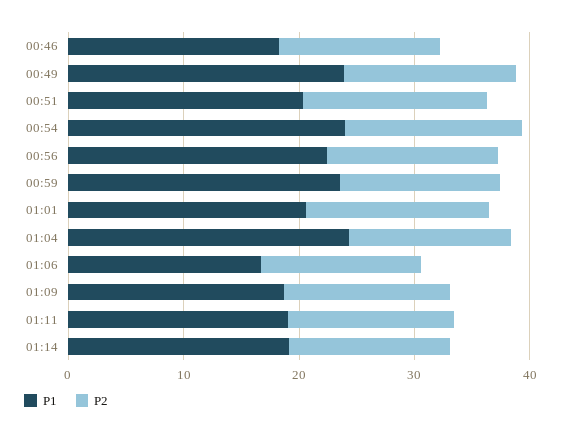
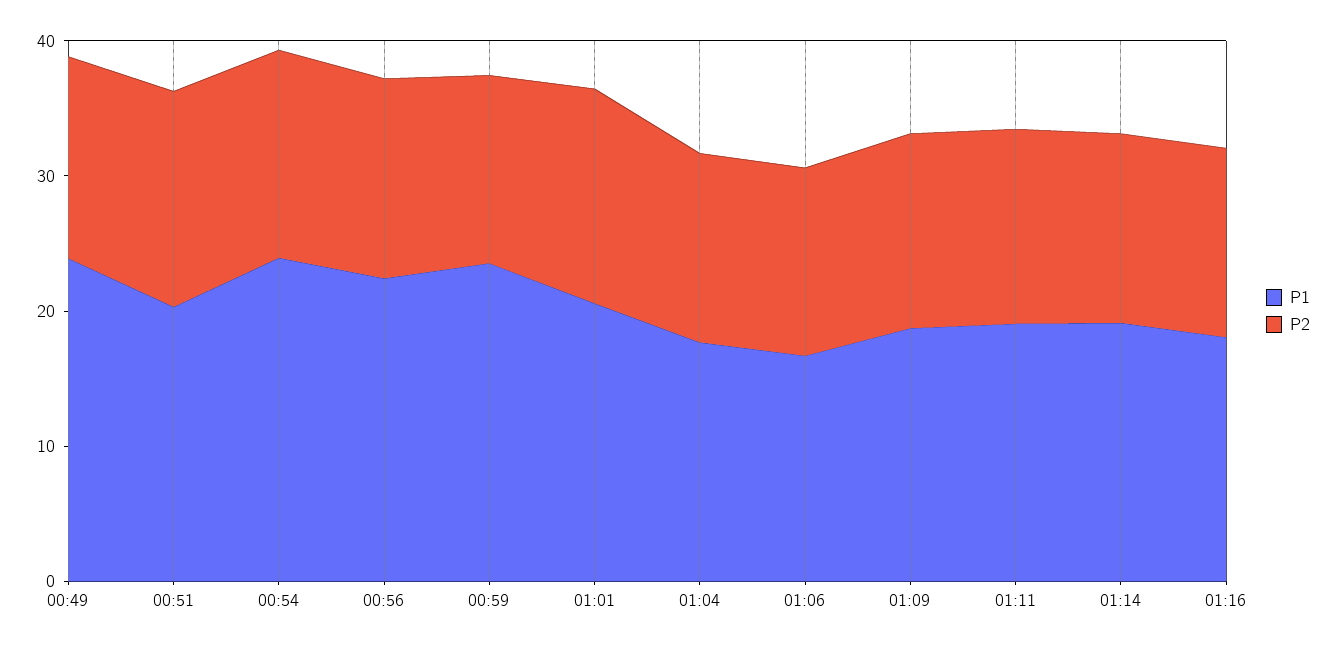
P1, 00:46: 18 -> none
P2, 00:46: 14 -> none
P1, 01:04: 24 -> 18
P1, 01:16: none -> 18
P2, 01:16: none -> 14

